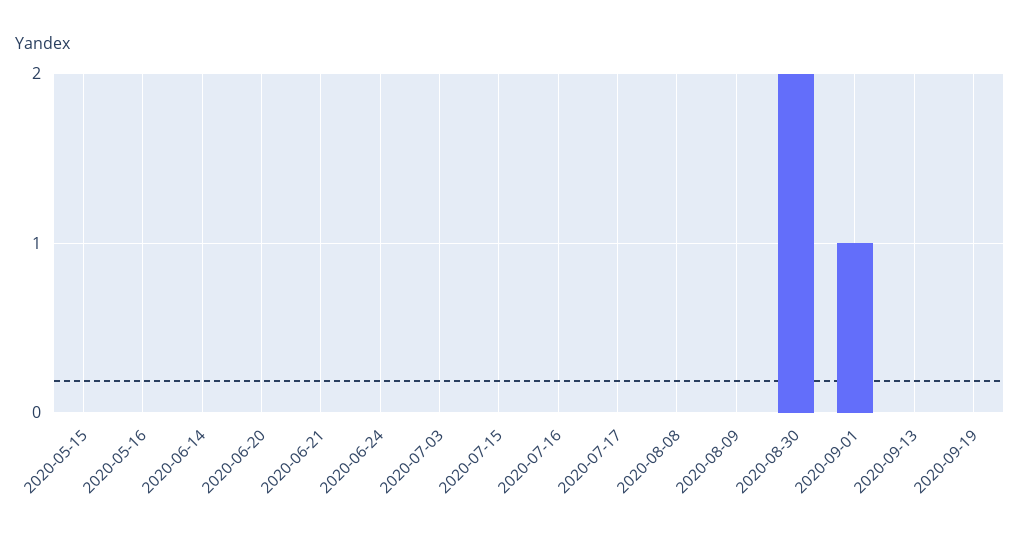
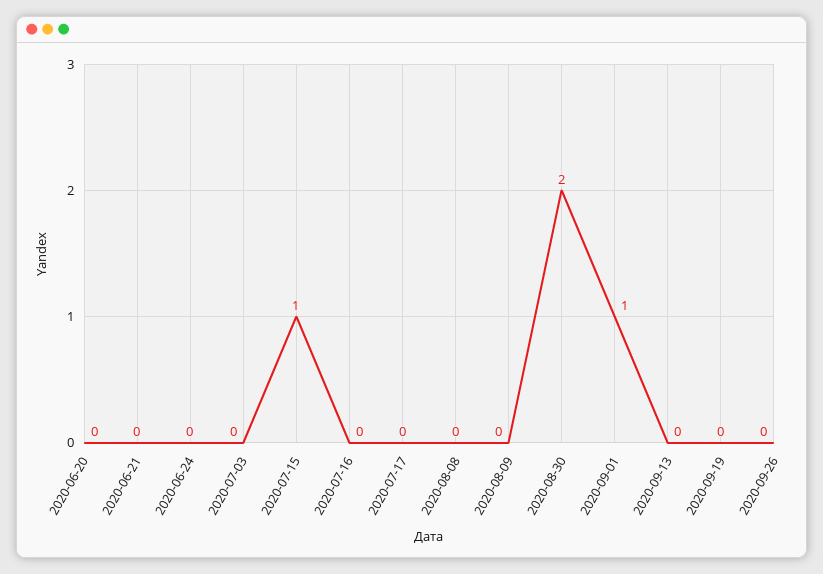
2020-05-15: 0 -> none
2020-05-16: 0 -> none
2020-06-14: 0 -> none
2020-07-15: 0 -> 1
2020-09-26: none -> 0

